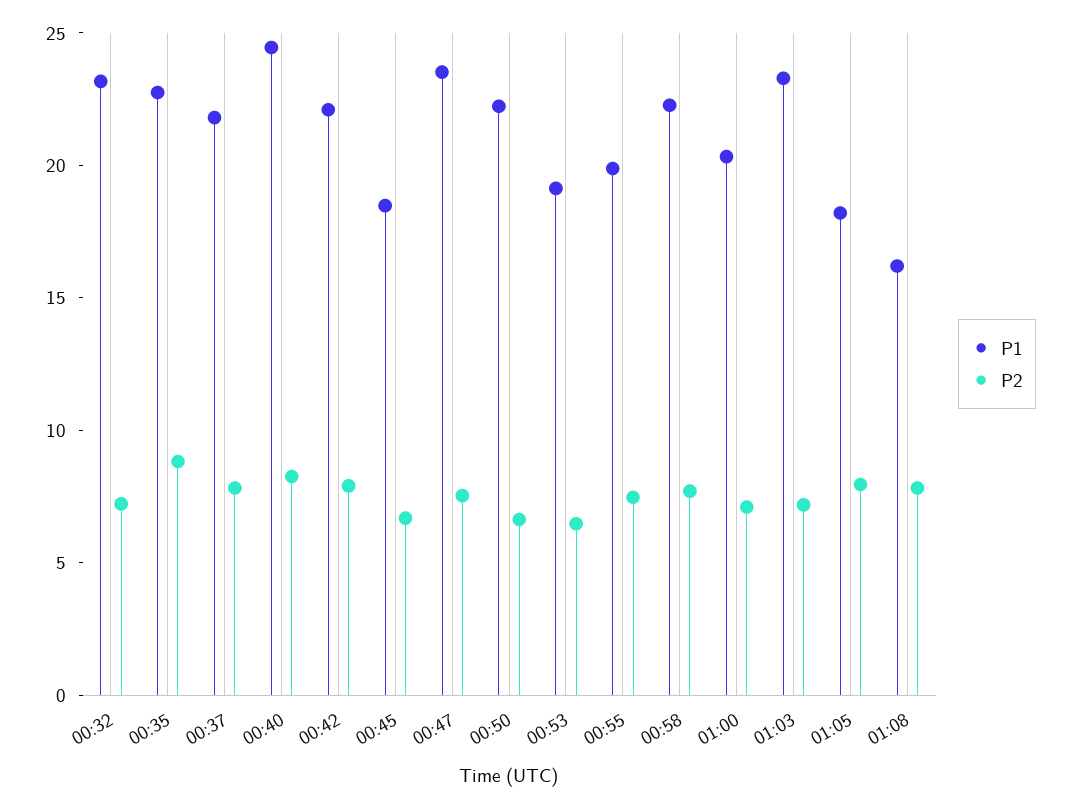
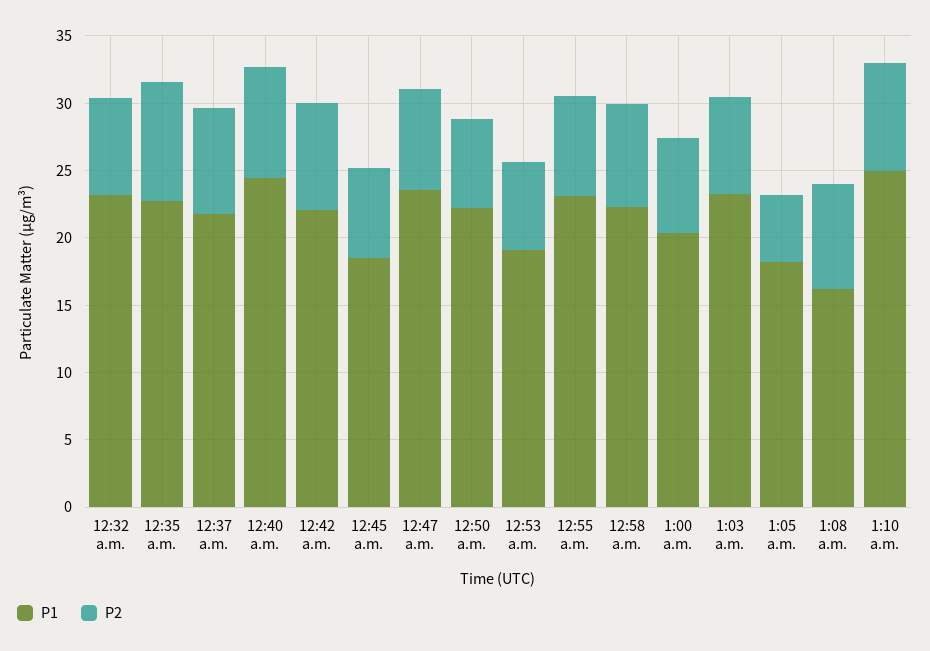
P1, 00:55: 20 -> 23
P2, 01:05: 8 -> 5
P1, 1:10 a.m.: none -> 25
P2, 1:10 a.m.: none -> 8

